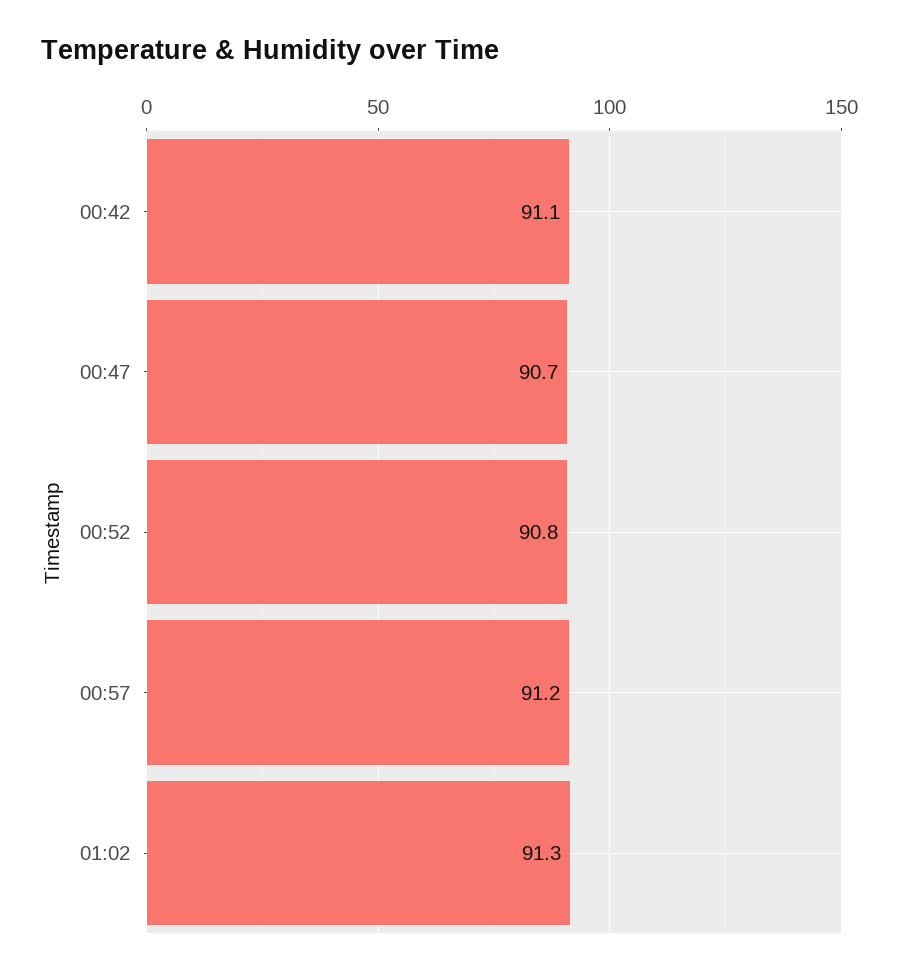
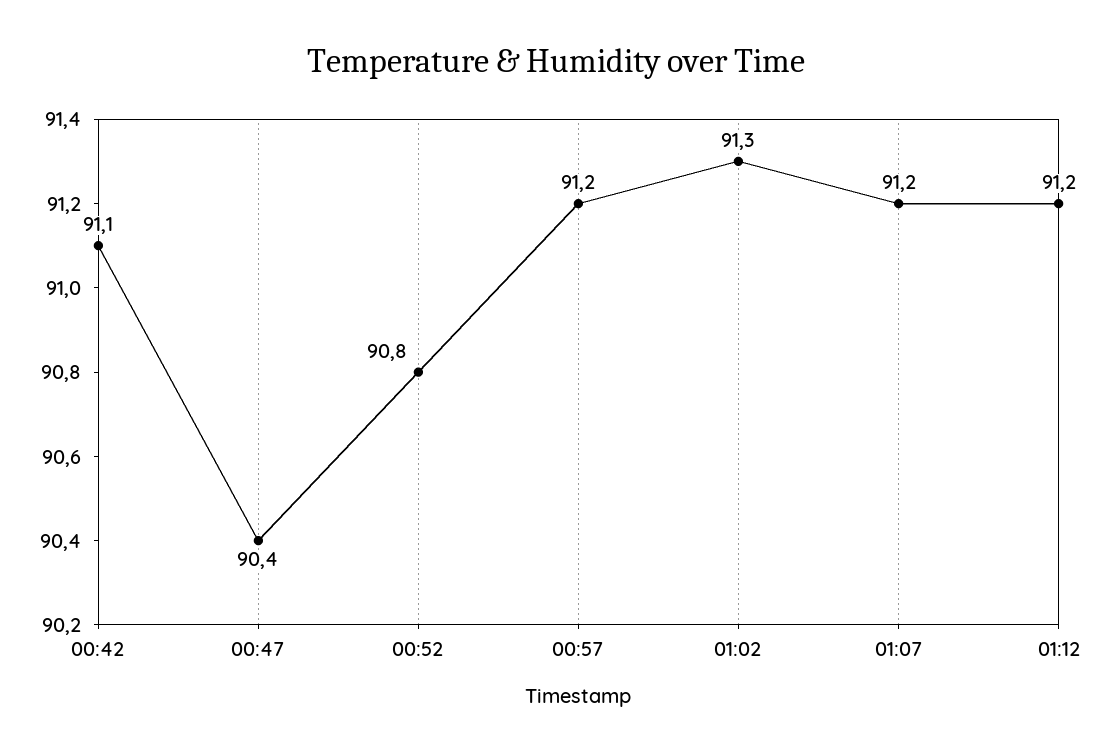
00:47: 90.7 -> 90.4
01:07: none -> 91.2
01:12: none -> 91.2

